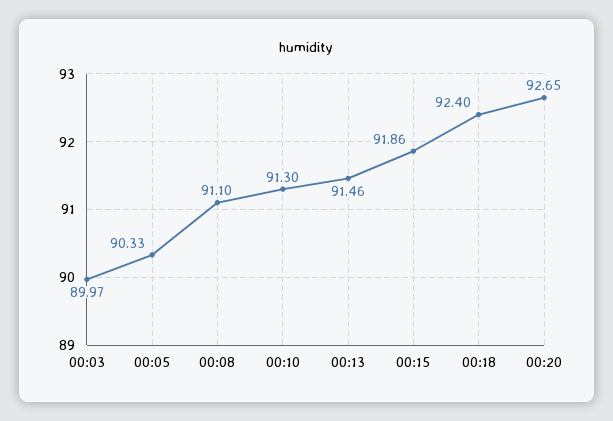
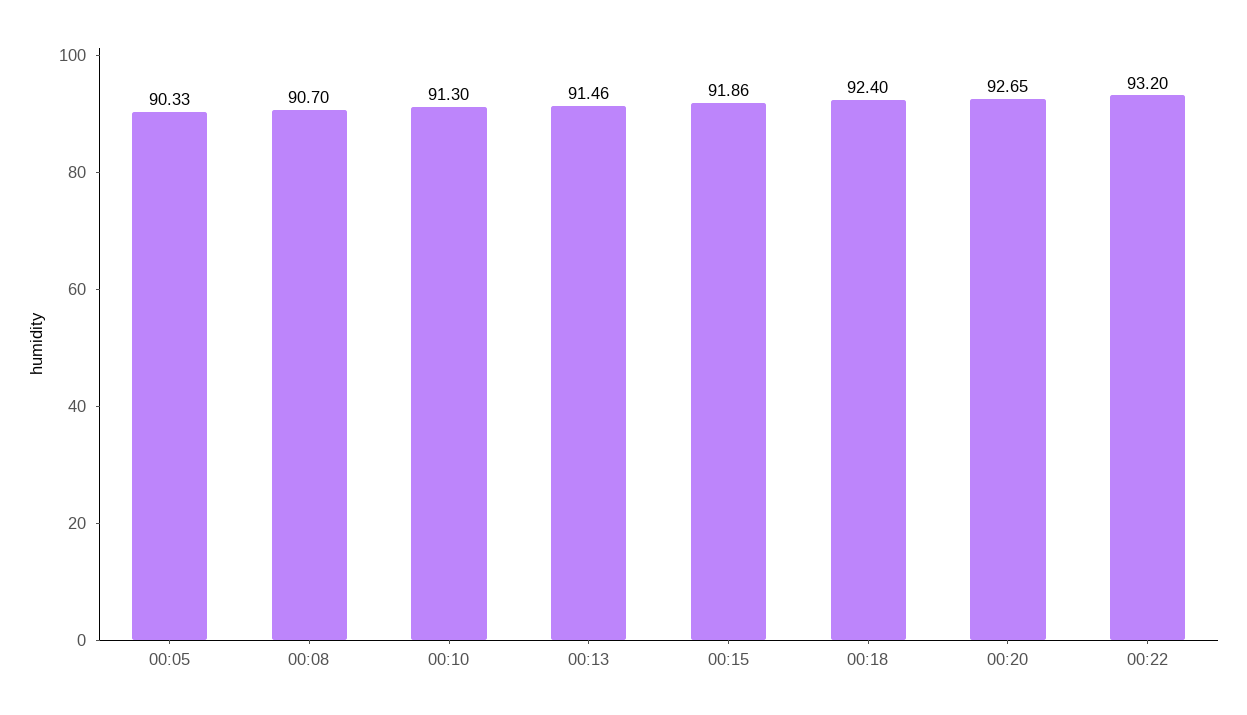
00:03: 89.97 -> none
00:08: 91.1 -> 90.7
00:22: none -> 93.2

